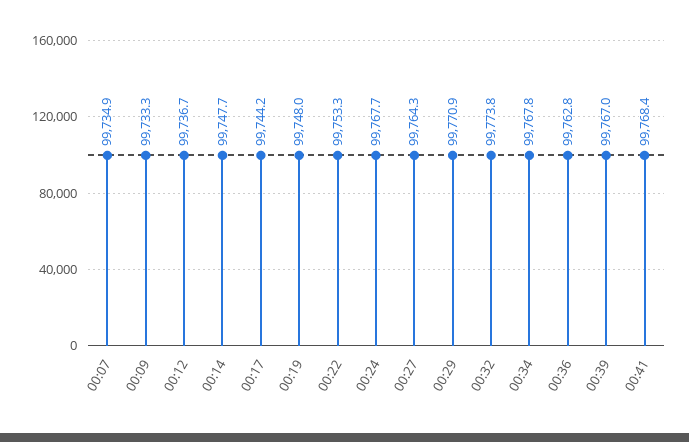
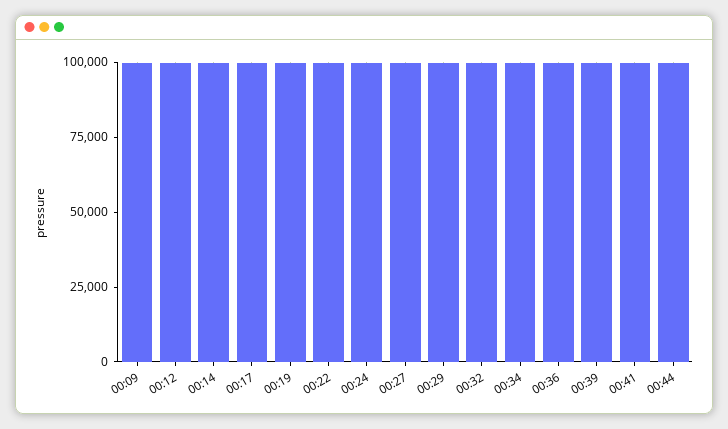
00:07: 99734.9 -> none
00:44: none -> 100000

